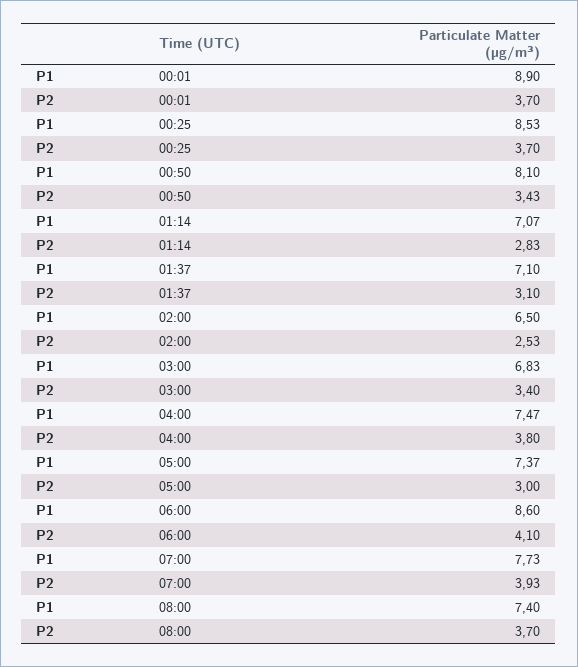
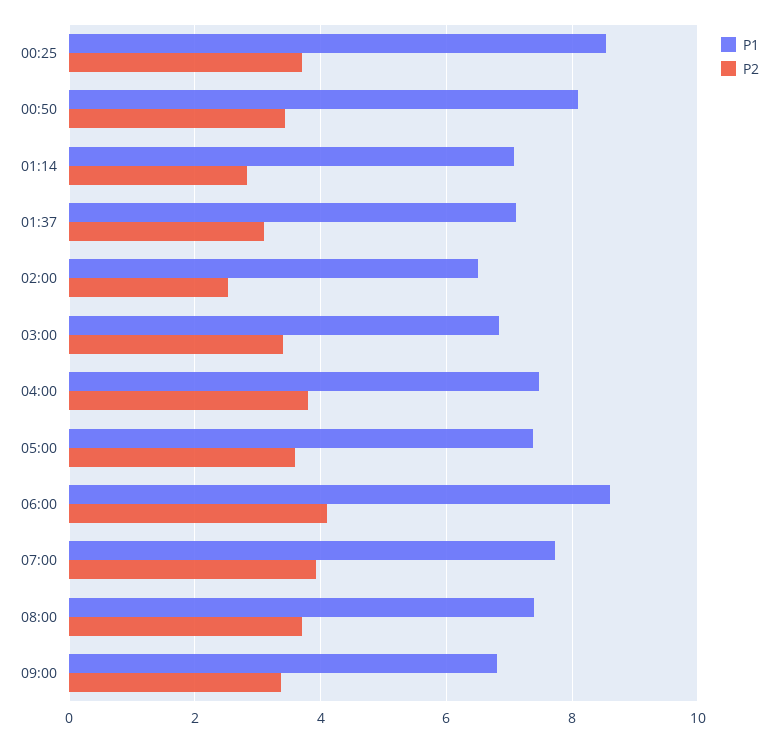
P1, 00:01: 8.9 -> none
P2, 00:01: 3.7 -> none
P2, 05:00: 3 -> 3.6
P1, 09:00: none -> 6.8
P2, 09:00: none -> 3.4

